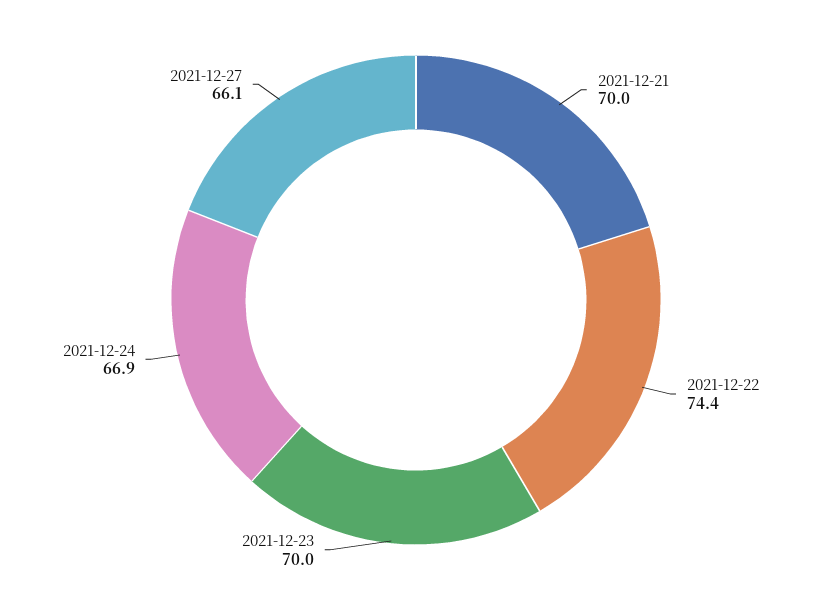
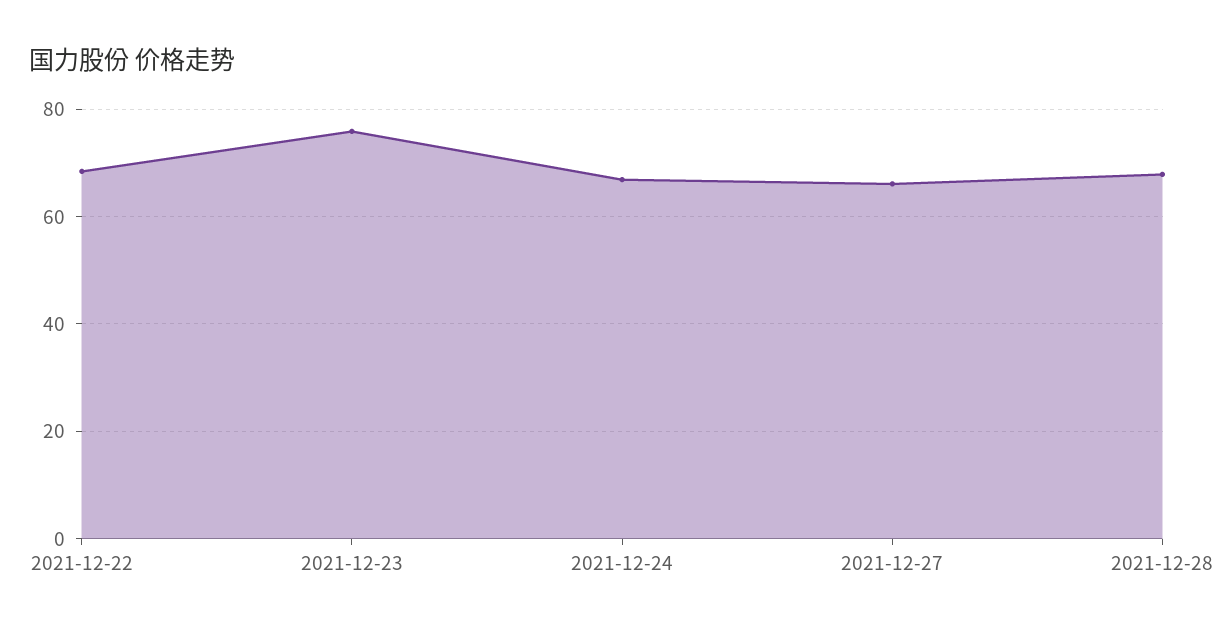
2021-12-21: 70 -> none
2021-12-22: 74.4 -> 68
2021-12-23: 70 -> 76
2021-12-28: none -> 68

